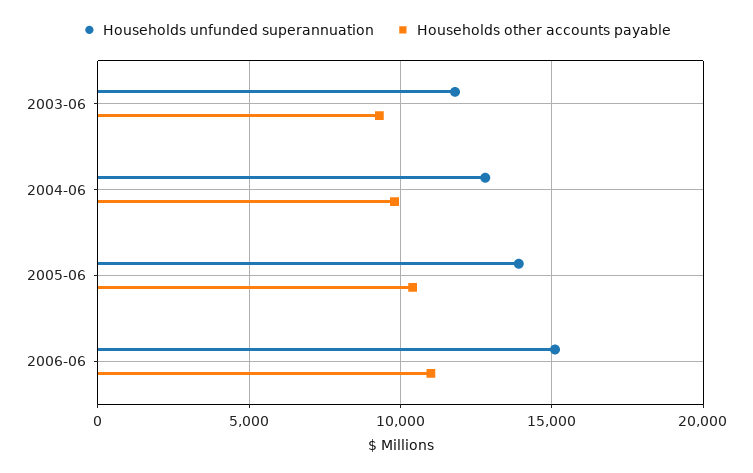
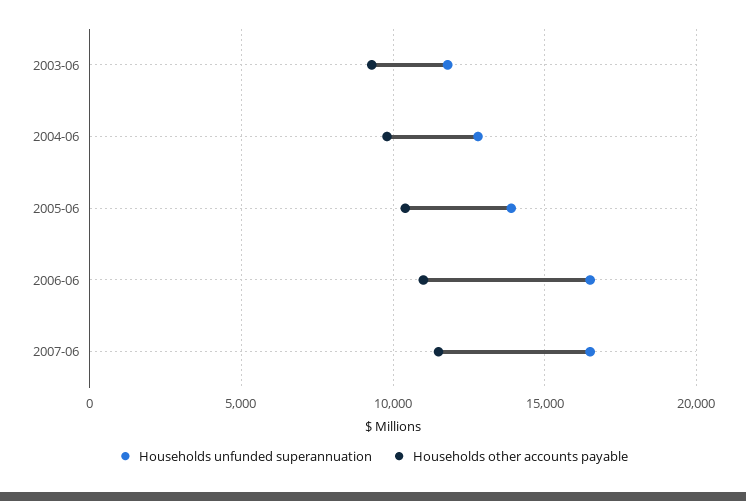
Households unfunded superannuation, 2006-06: 15000 -> 16500
Households unfunded superannuation, 2007-06: none -> 16500
Households other accounts payable, 2007-06: none -> 11500

